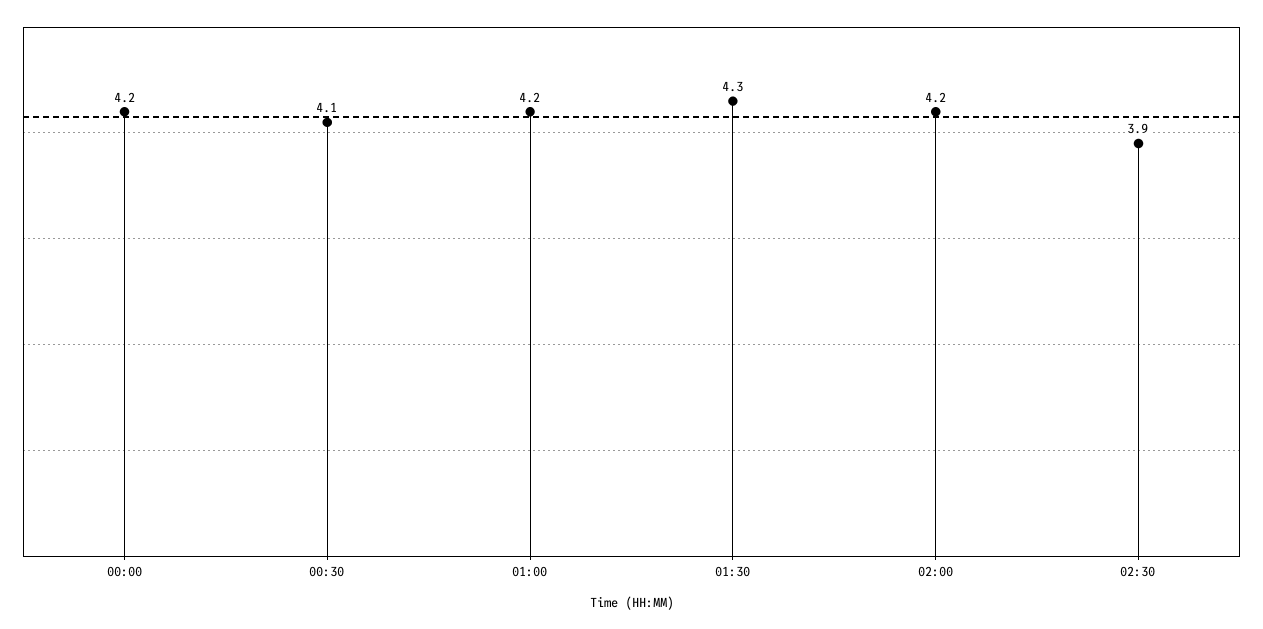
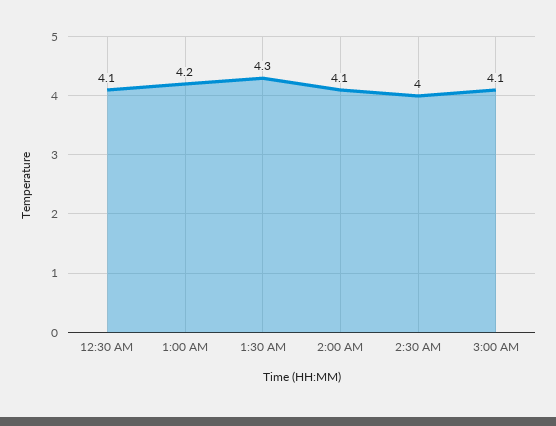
00:00: 4.2 -> none
02:00: 4.2 -> 4.1
02:30: 3.9 -> 4
3:00 AM: none -> 4.1

